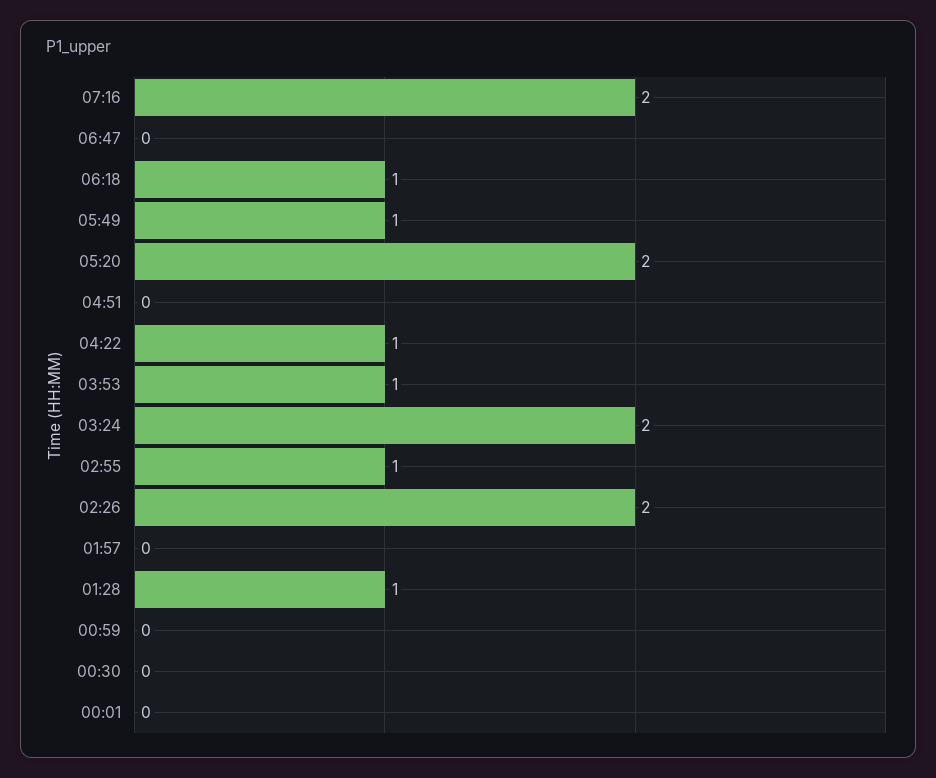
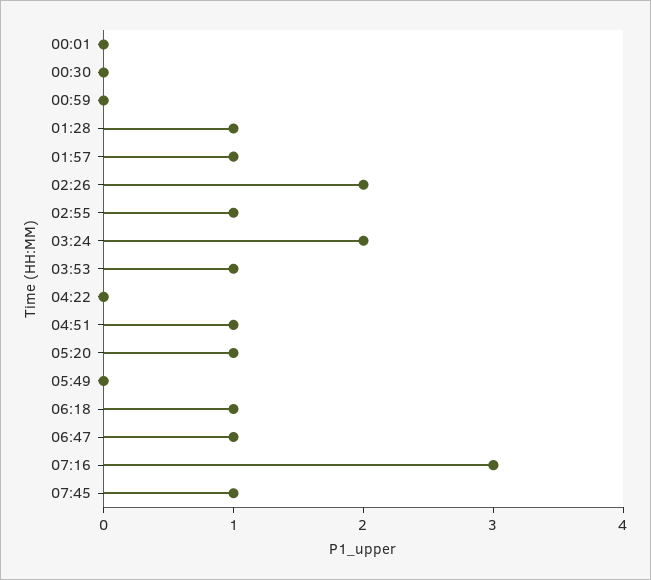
07:16: 2 -> 3
06:47: 0 -> 1
05:49: 1 -> 0
05:20: 2 -> 1
04:51: 0 -> 1
04:22: 1 -> 0
01:57: 0 -> 1
07:45: none -> 1

